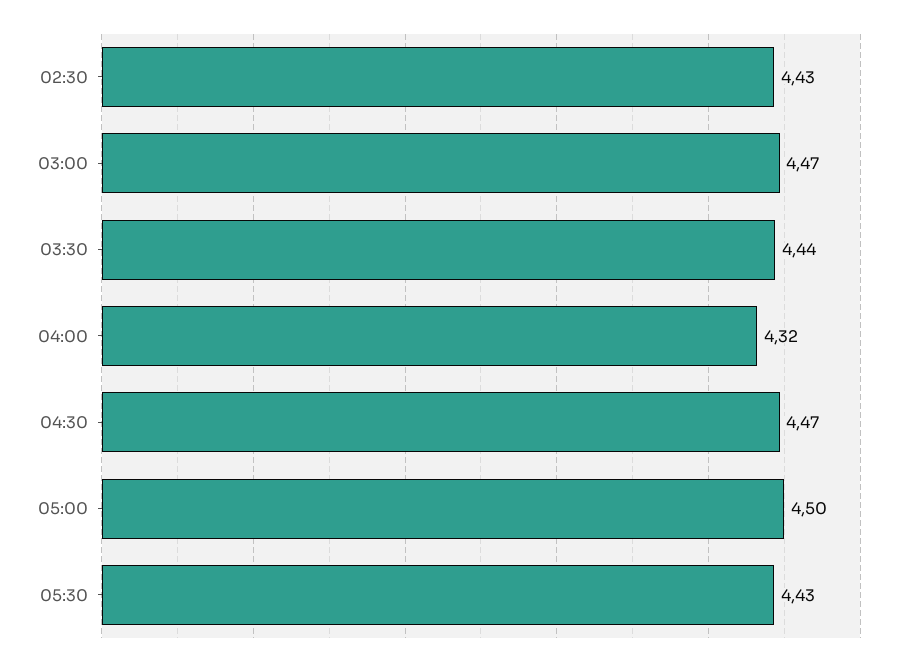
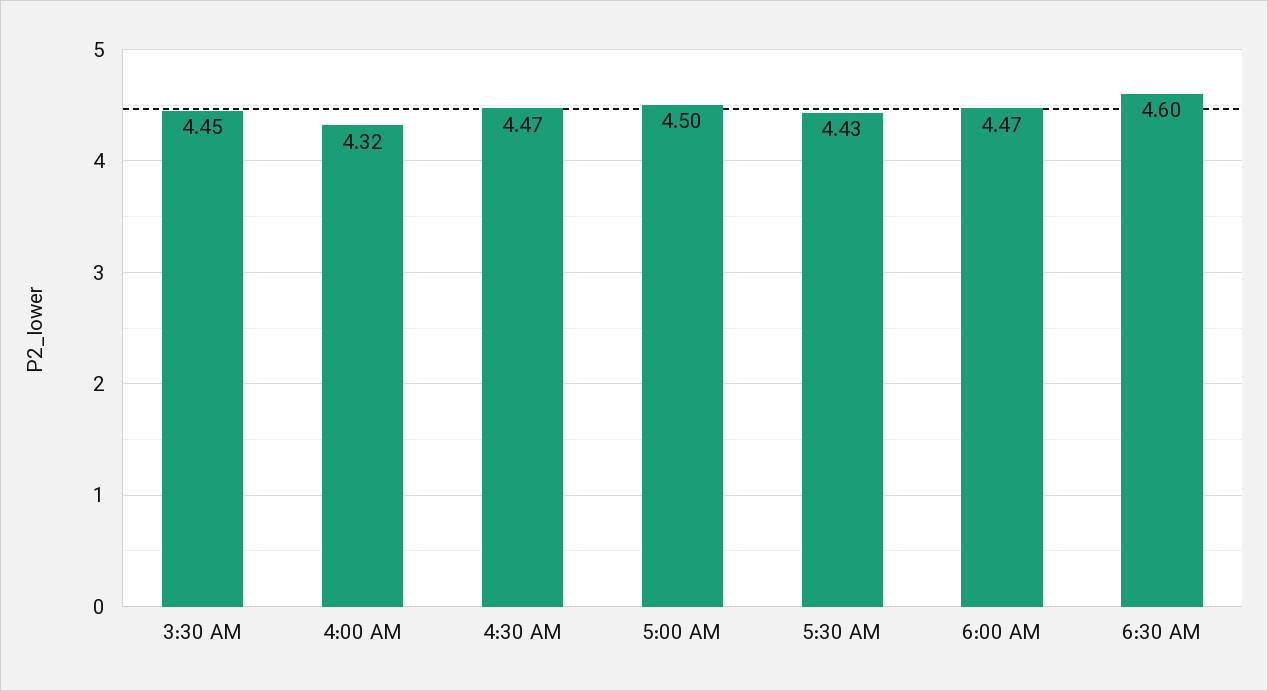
02:30: 4.43 -> none
03:00: 4.47 -> none
03:30: 4.44 -> 4.45
6:00 AM: none -> 4.47
6:30 AM: none -> 4.6

